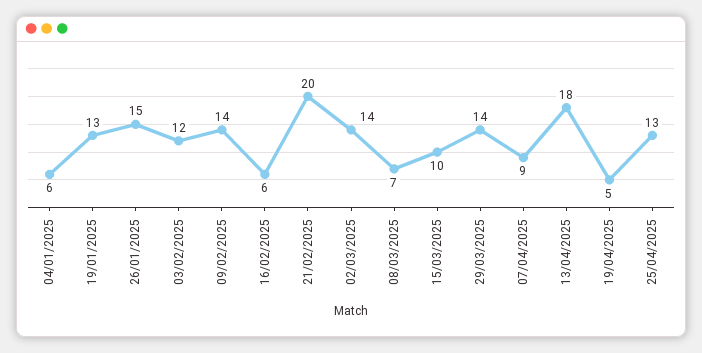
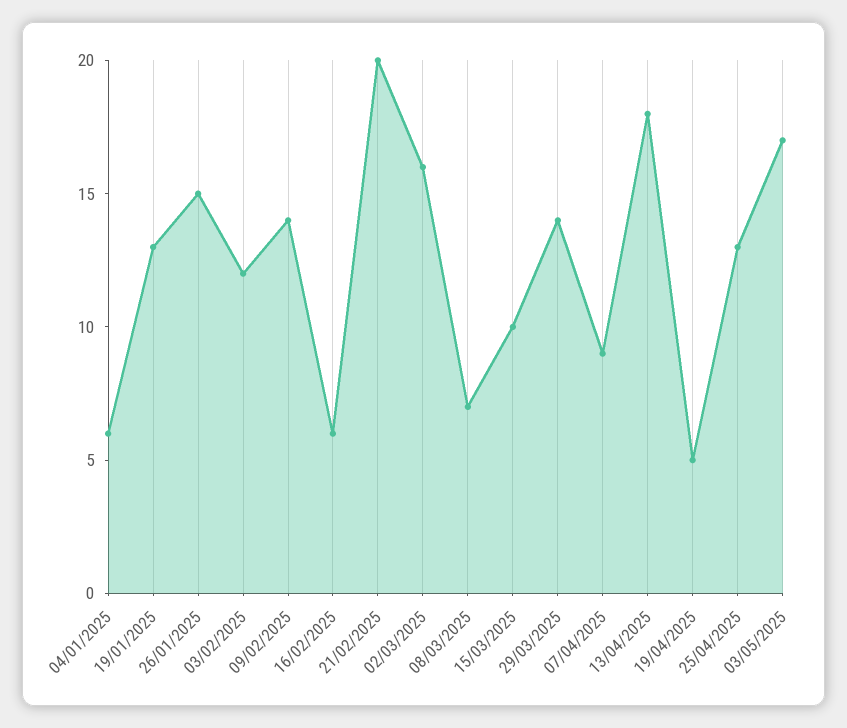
02/03/2025: 14 -> 16
03/05/2025: none -> 17

